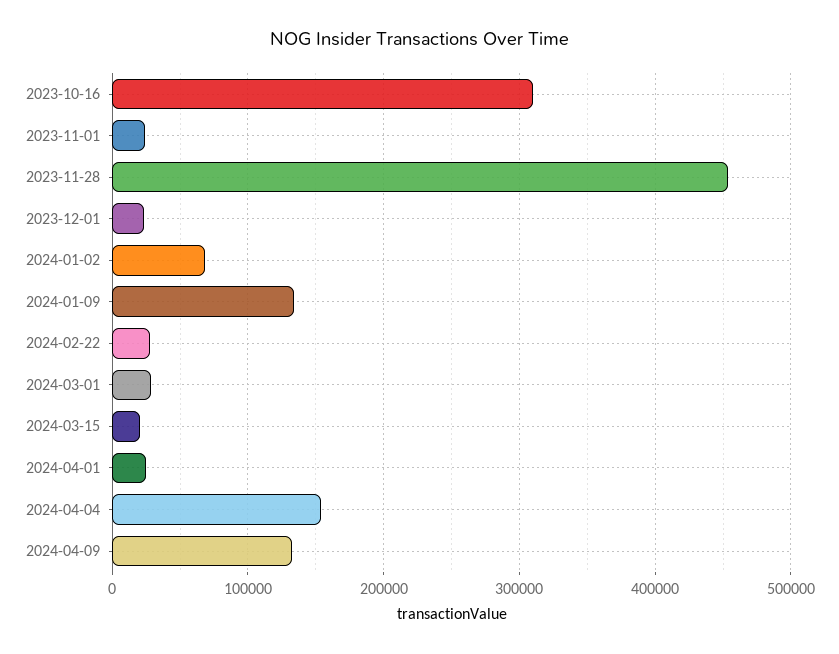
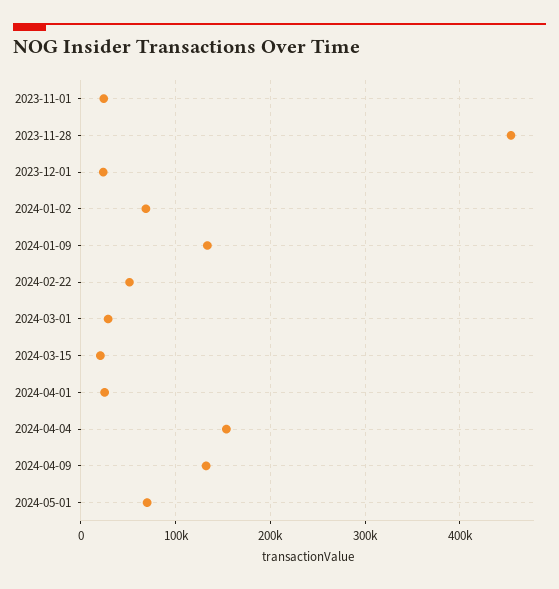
2023-10-16: 310000 -> none
2024-02-22: 30000 -> 50000
2024-05-01: none -> 70000

